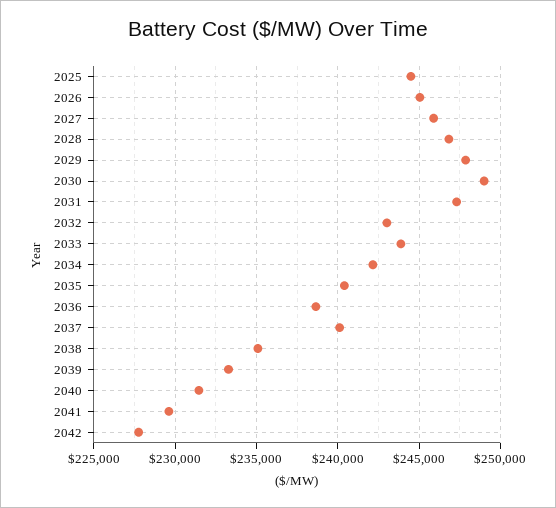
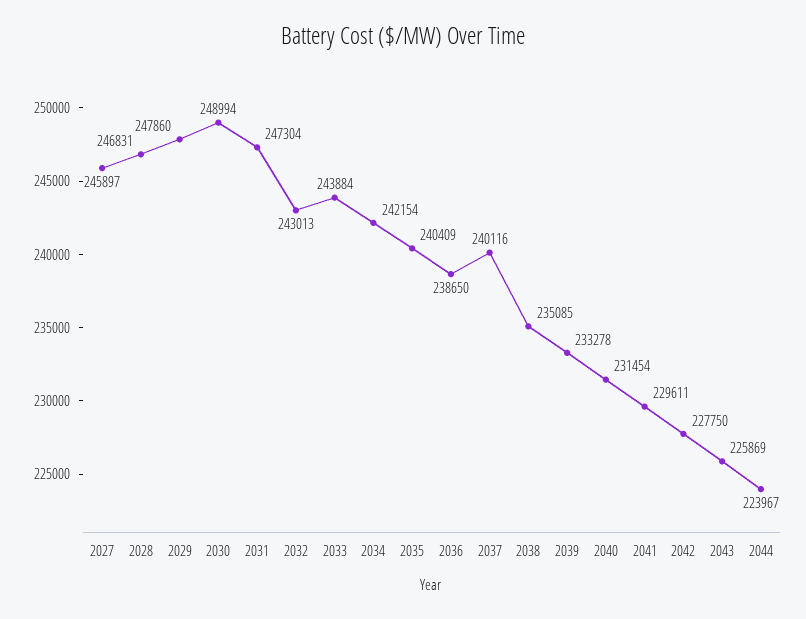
2025: 244500 -> none
2026: 245000 -> none
2043: none -> 225869
2044: none -> 223967

